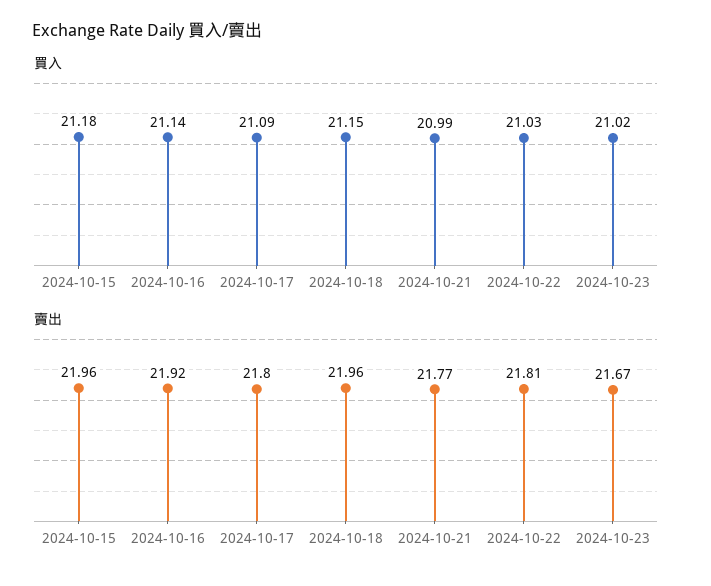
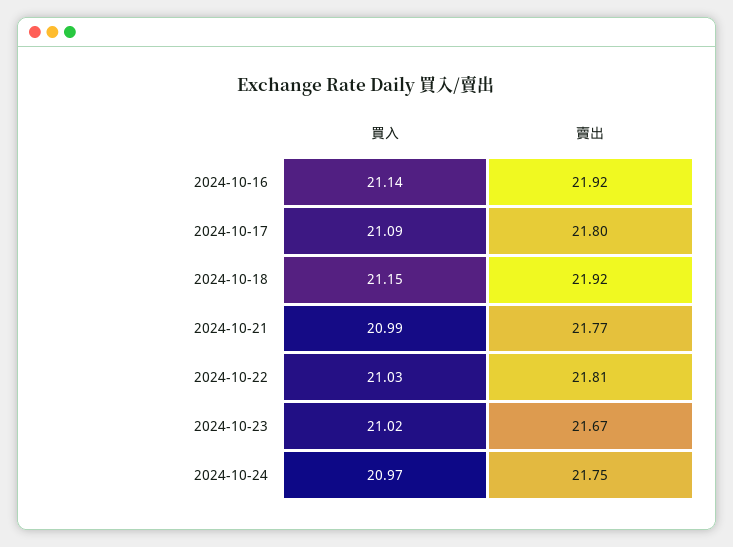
買入, 2024-10-15: 21.18 -> none
賣出, 2024-10-15: 21.96 -> none
賣出, 2024-10-18: 21.96 -> 21.92
買入, 2024-10-24: none -> 20.97
賣出, 2024-10-24: none -> 21.75

